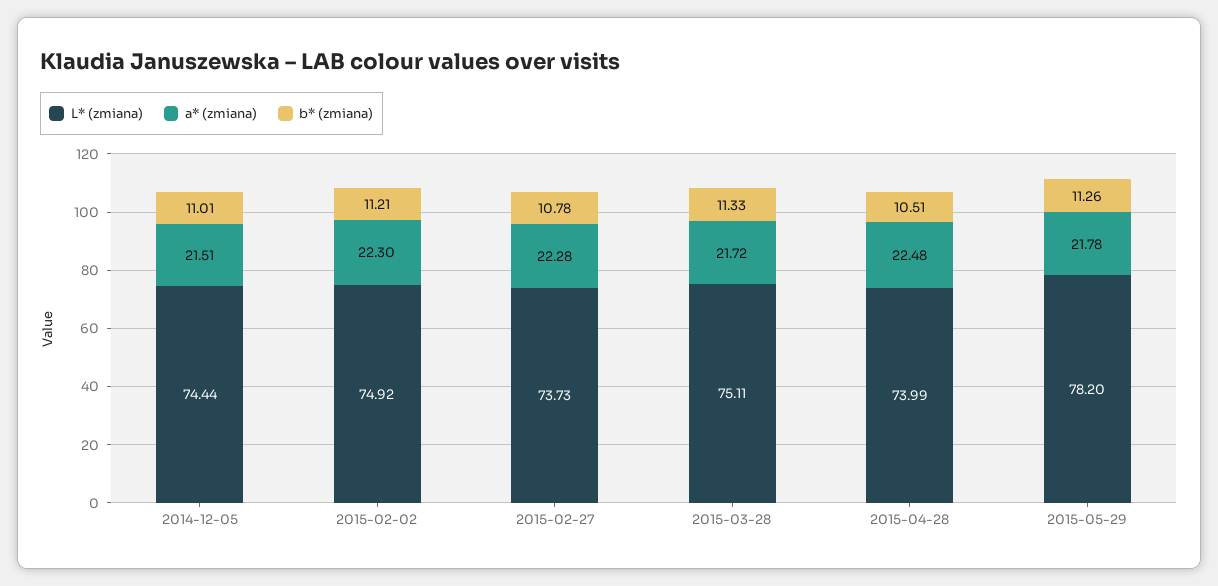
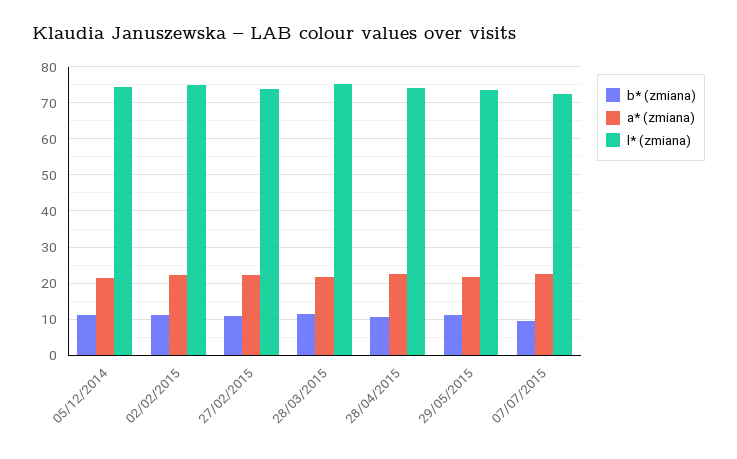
L* (zmiana), 2015-05-29: 78.2 -> 74
b* (zmiana), 07/07/2015: none -> 10
a* (zmiana), 07/07/2015: none -> 22
L* (zmiana), 07/07/2015: none -> 72

